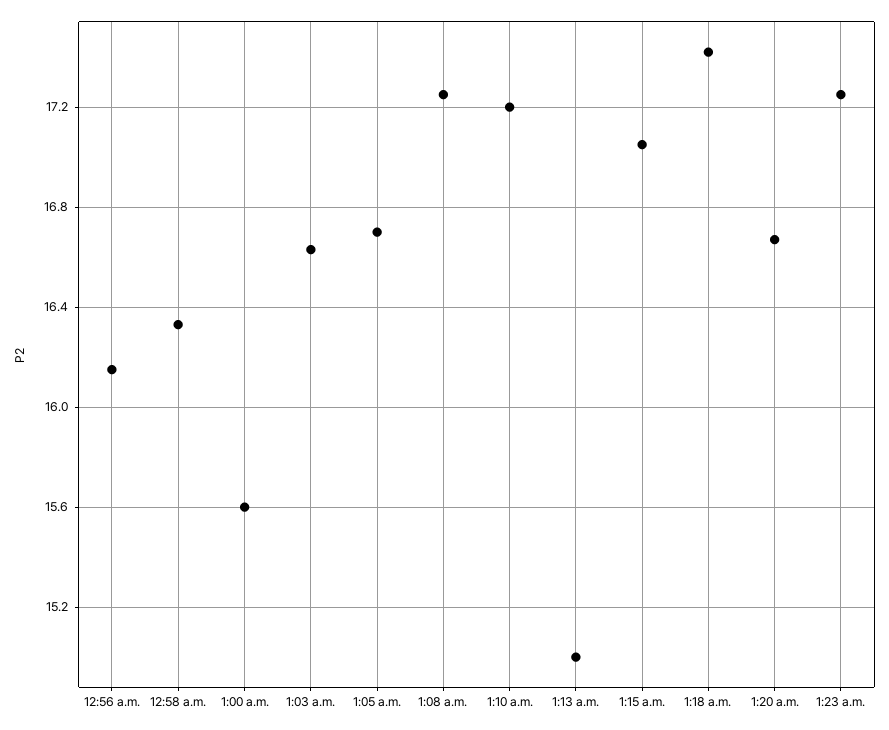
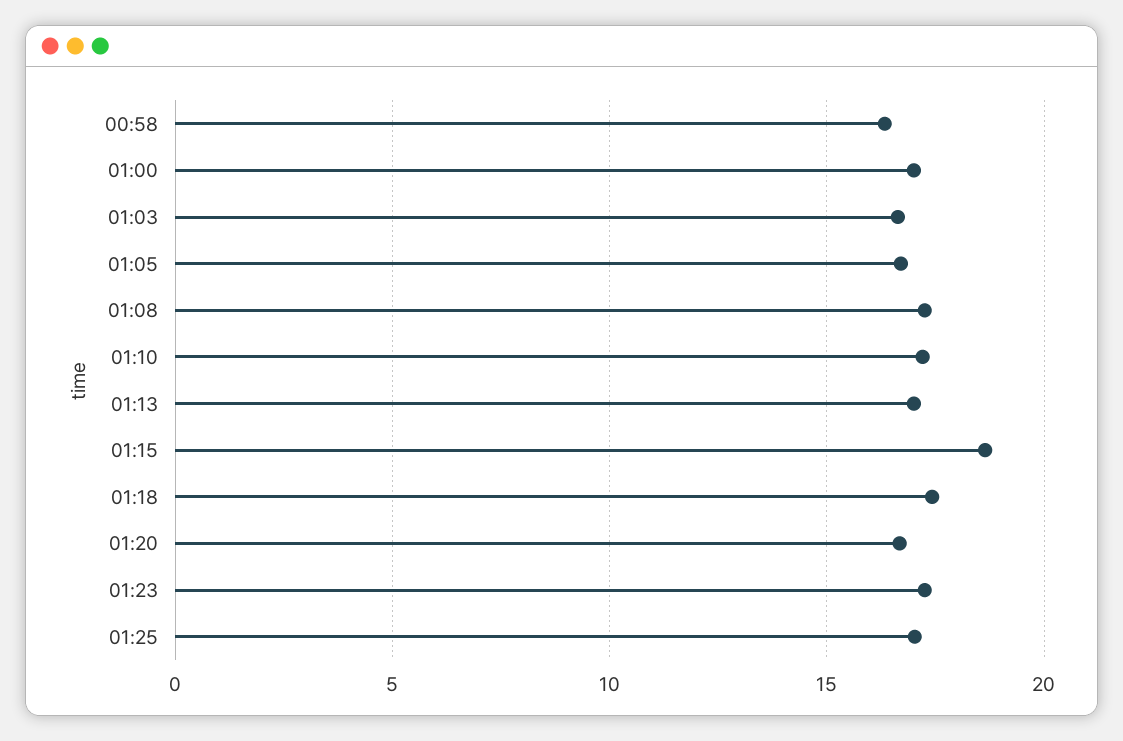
12:56 a.m.: 16.15 -> none
1:00 a.m.: 15.6 -> 17
1:13 a.m.: 15 -> 17
1:15 a.m.: 17.05 -> 18.5
01:25: none -> 17

